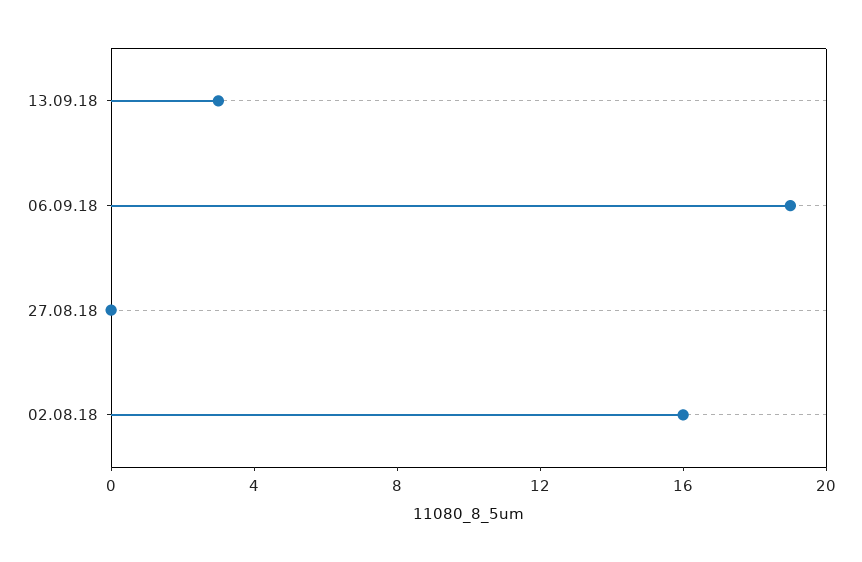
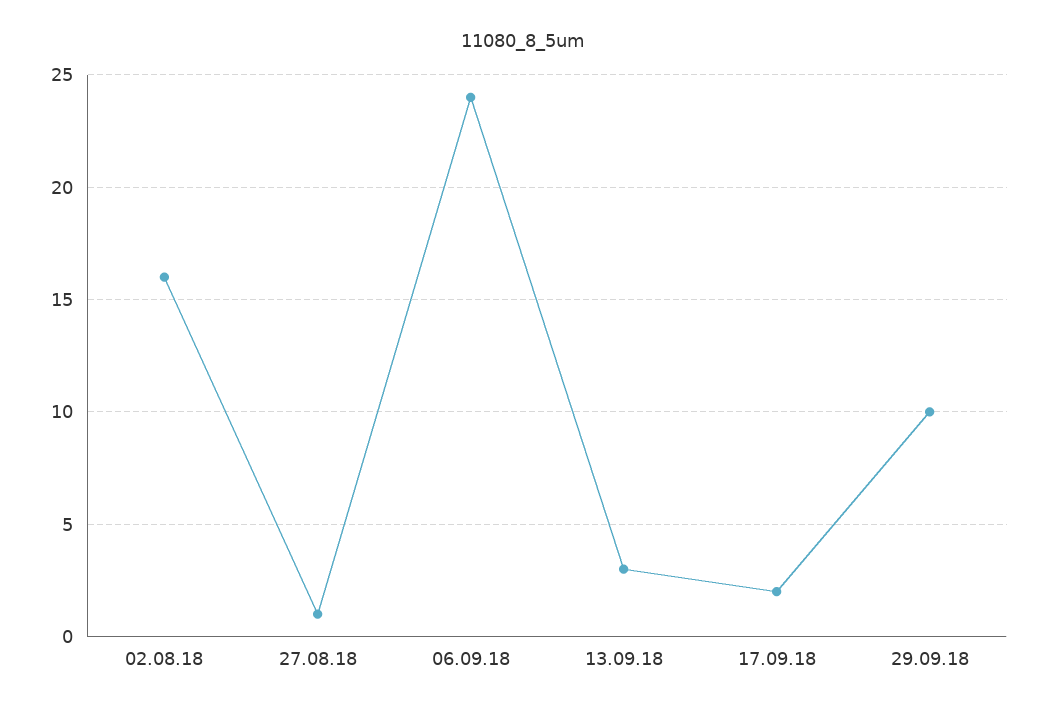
06.09.18: 19 -> 24
27.08.18: 0 -> 1
17.09.18: none -> 2
29.09.18: none -> 10

